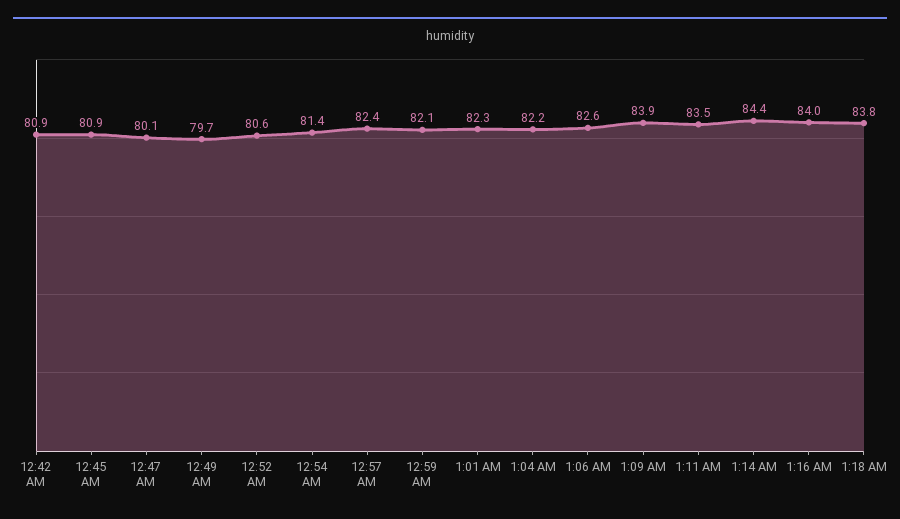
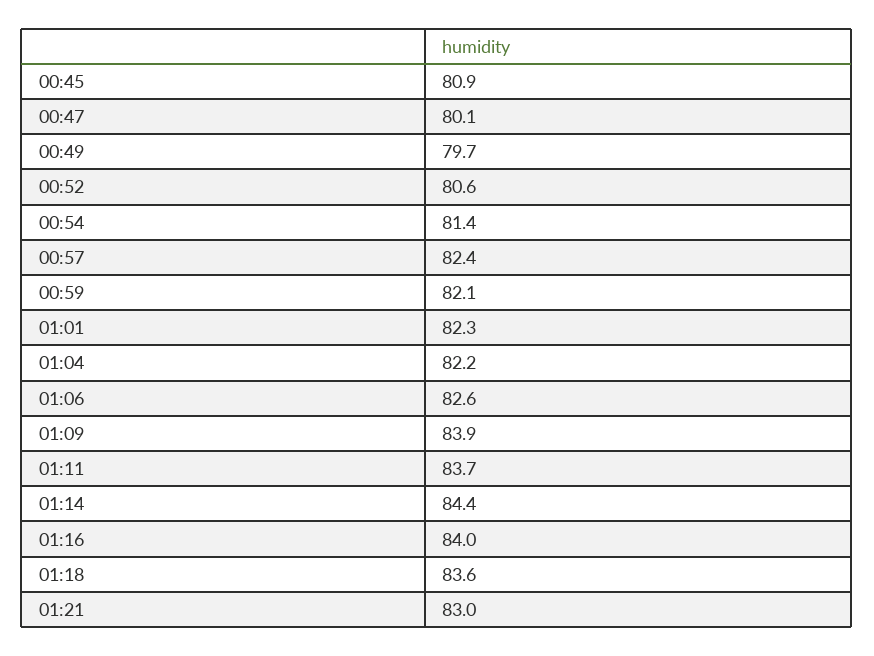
12:42 AM: 80.9 -> none
1:11 AM: 83.5 -> 83.7
1:18 AM: 83.8 -> 83.6
01:21: none -> 83

